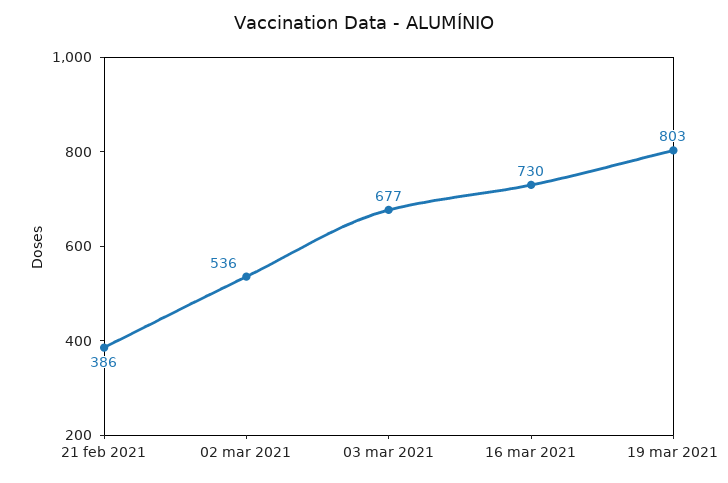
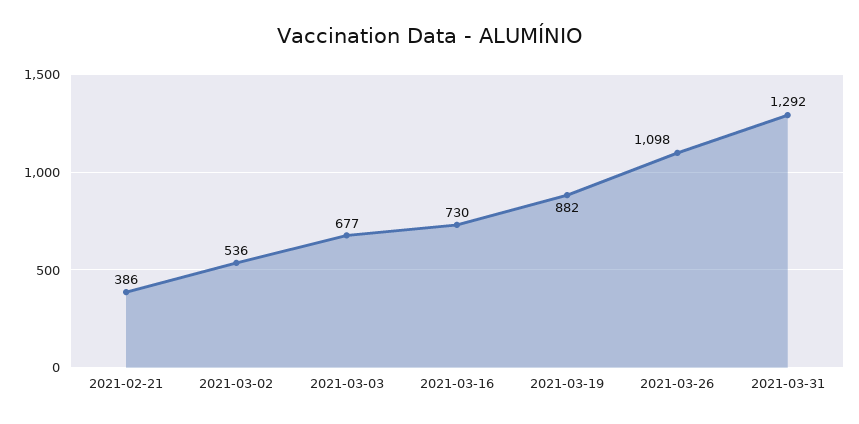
19 mar 2021: 803 -> 882
2021-03-26: none -> 1098
2021-03-31: none -> 1292

